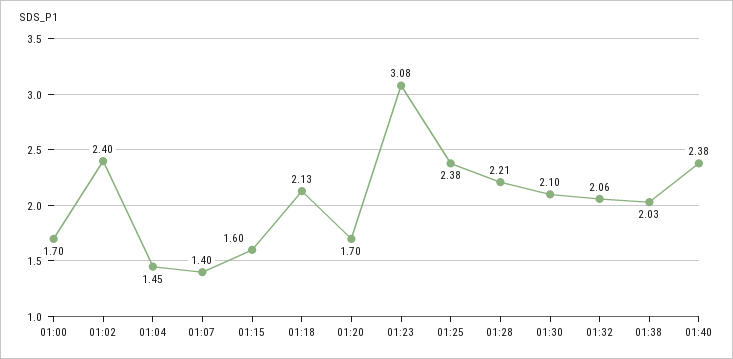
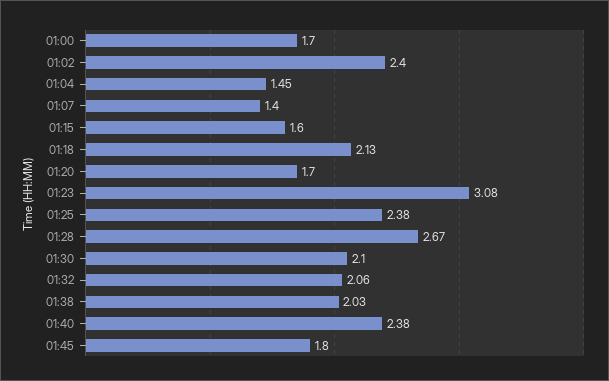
01:28: 2.21 -> 2.67
01:45: none -> 1.8

